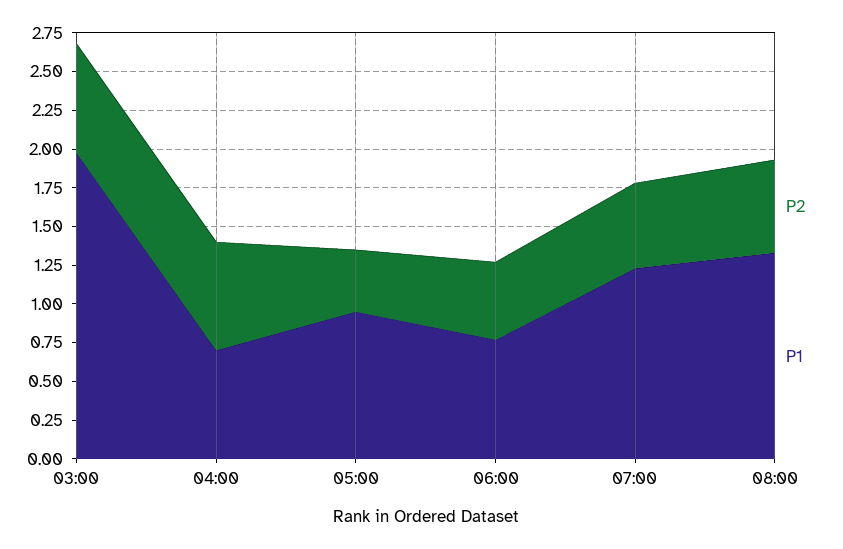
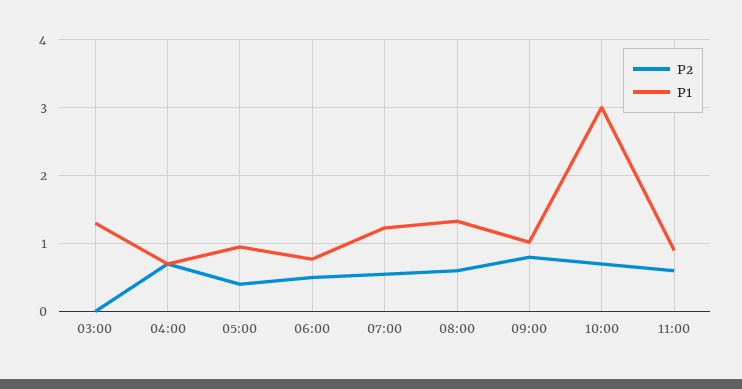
P2, 03:00: 0.75 -> 0
P1, 03:00: 2 -> 1.3
P2, 09:00: none -> 0.8
P1, 09:00: none -> 1
P2, 10:00: none -> 0.7
P1, 10:00: none -> 3
P2, 11:00: none -> 0.6
P1, 11:00: none -> 0.9

